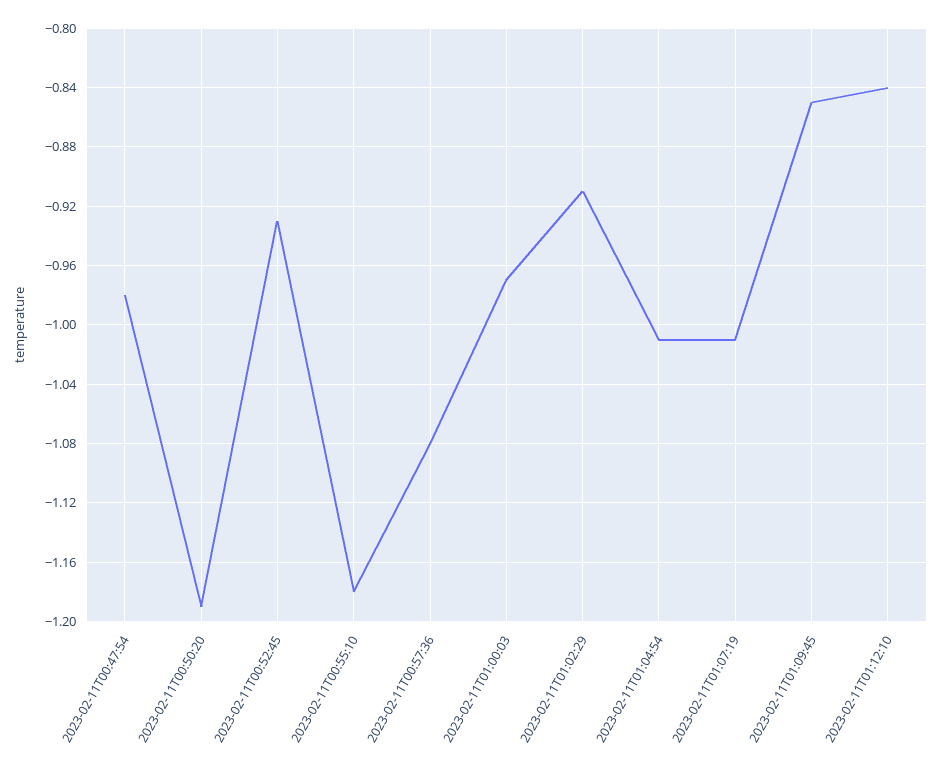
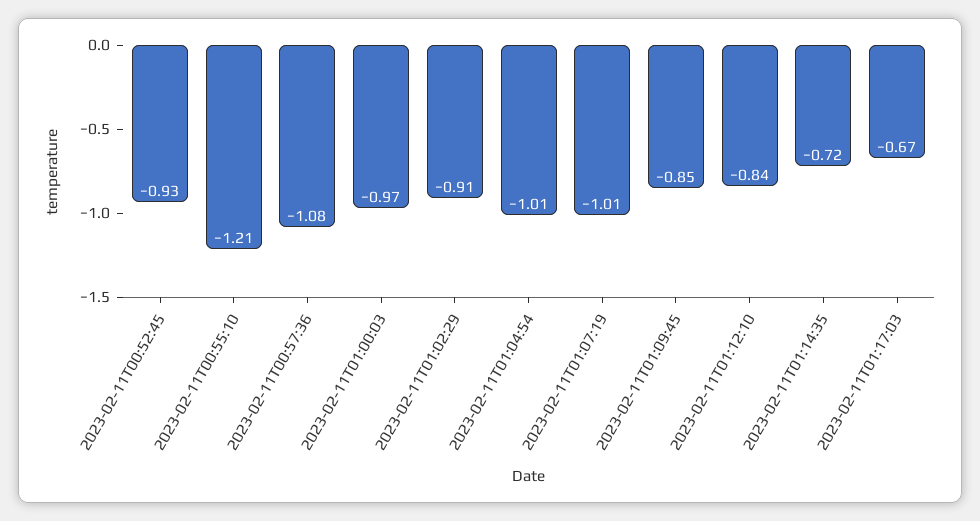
2023-02-11T00:47:54: -0.98 -> none
2023-02-11T00:50:20: -1.19 -> none
2023-02-11T00:55:10: -1.18 -> -1.21
2023-02-11T01:14:35: none -> -0.72
2023-02-11T01:17:03: none -> -0.67

